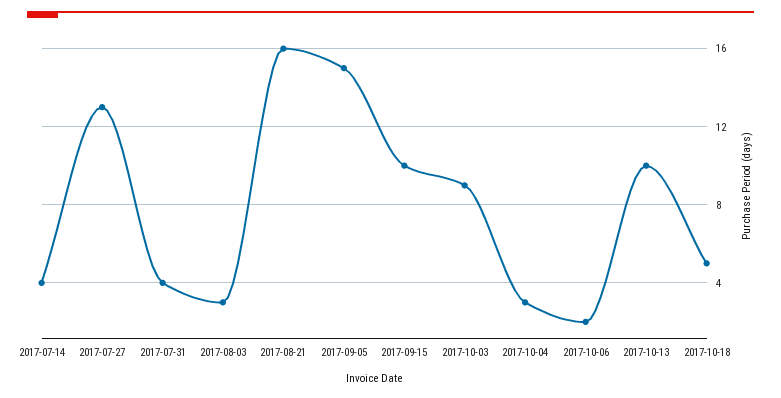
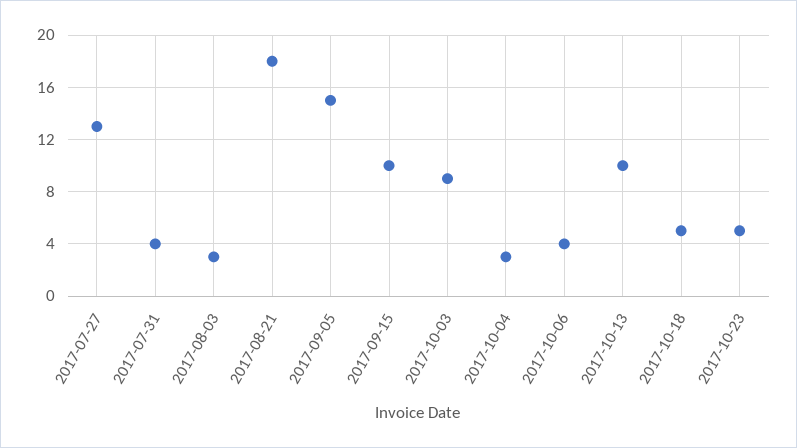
2017-07-14: 4 -> none
2017-08-21: 16 -> 18
2017-10-06: 2 -> 4
2017-10-23: none -> 5

